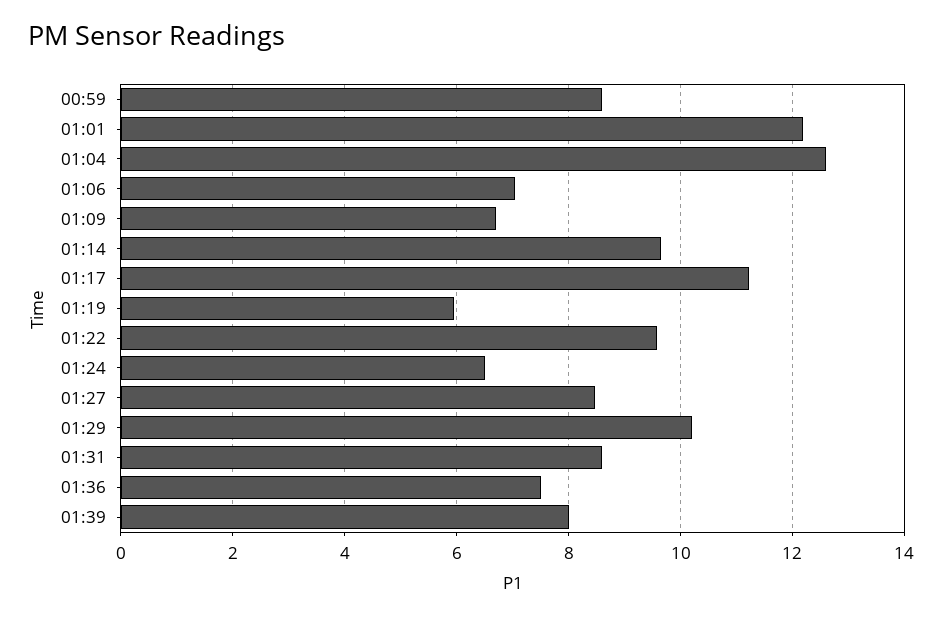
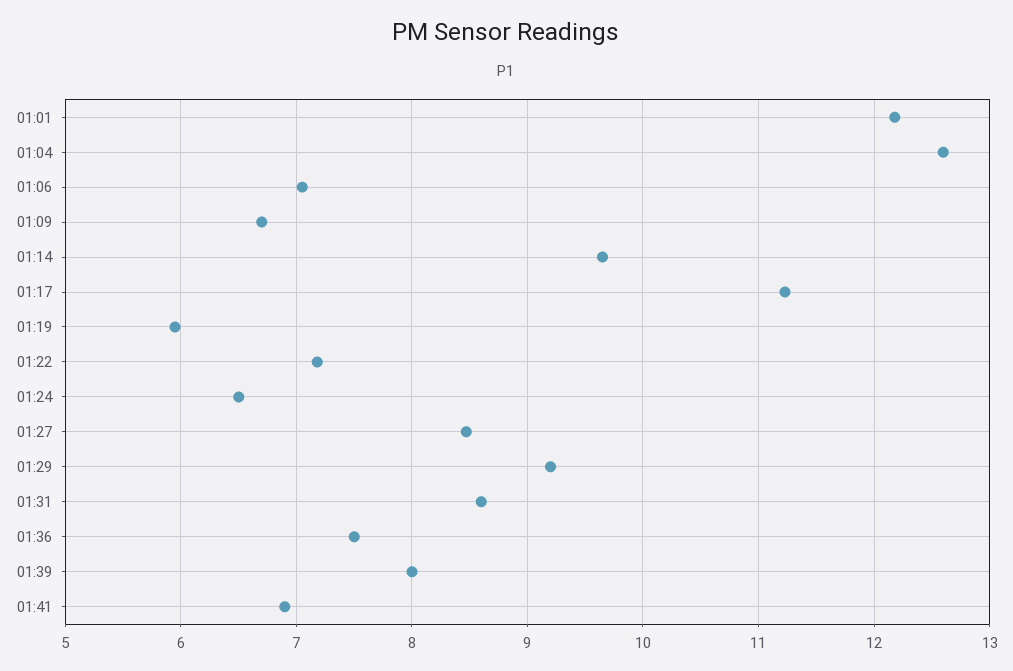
00:59: 8.6 -> none
01:22: 9.6 -> 7.2
01:29: 10.2 -> 9.2
01:41: none -> 6.9

